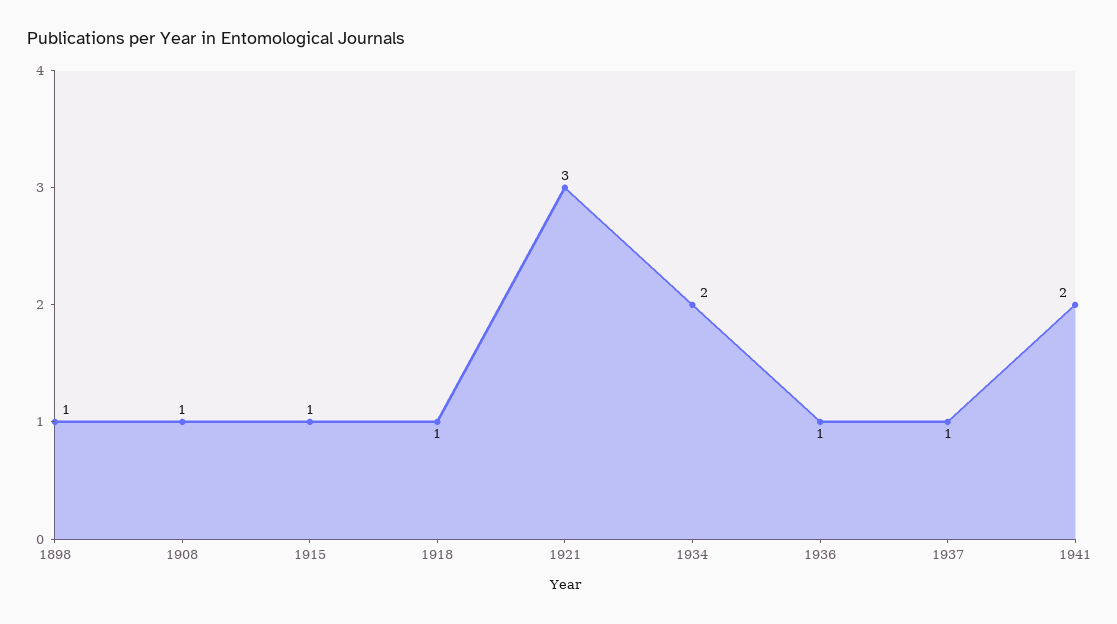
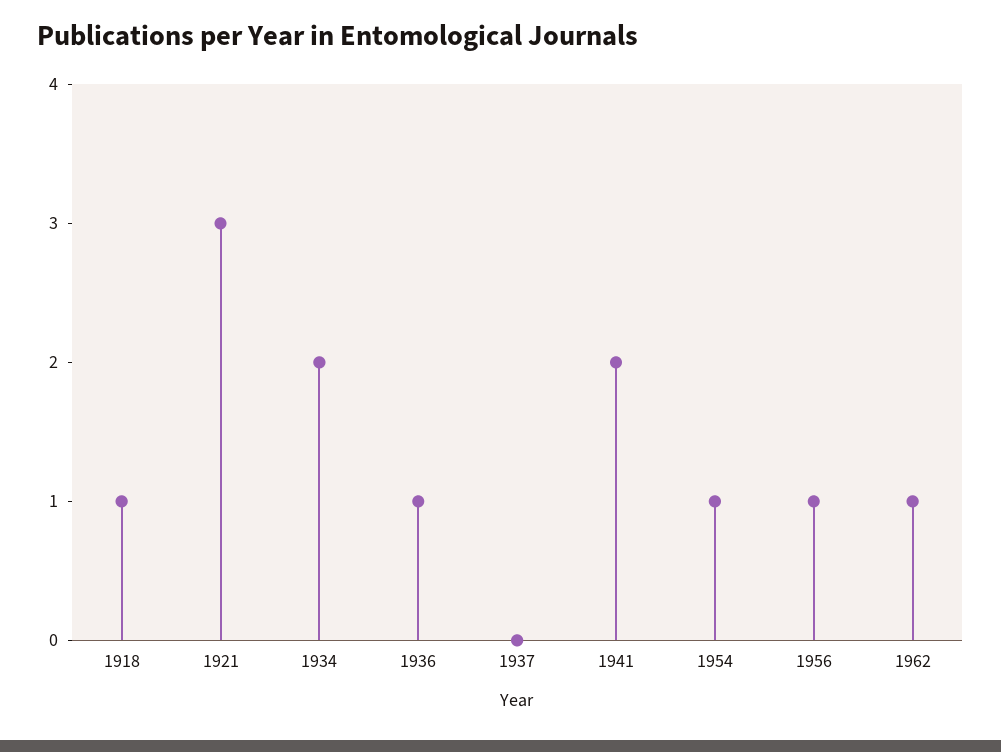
1898: 1 -> none
1908: 1 -> none
1915: 1 -> none
1937: 1 -> 0
1954: none -> 1
1956: none -> 1
1962: none -> 1

